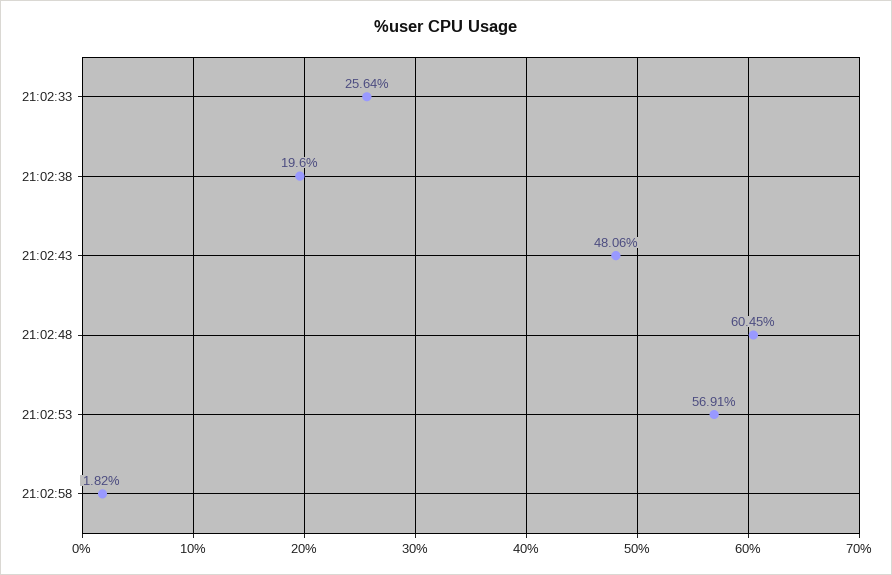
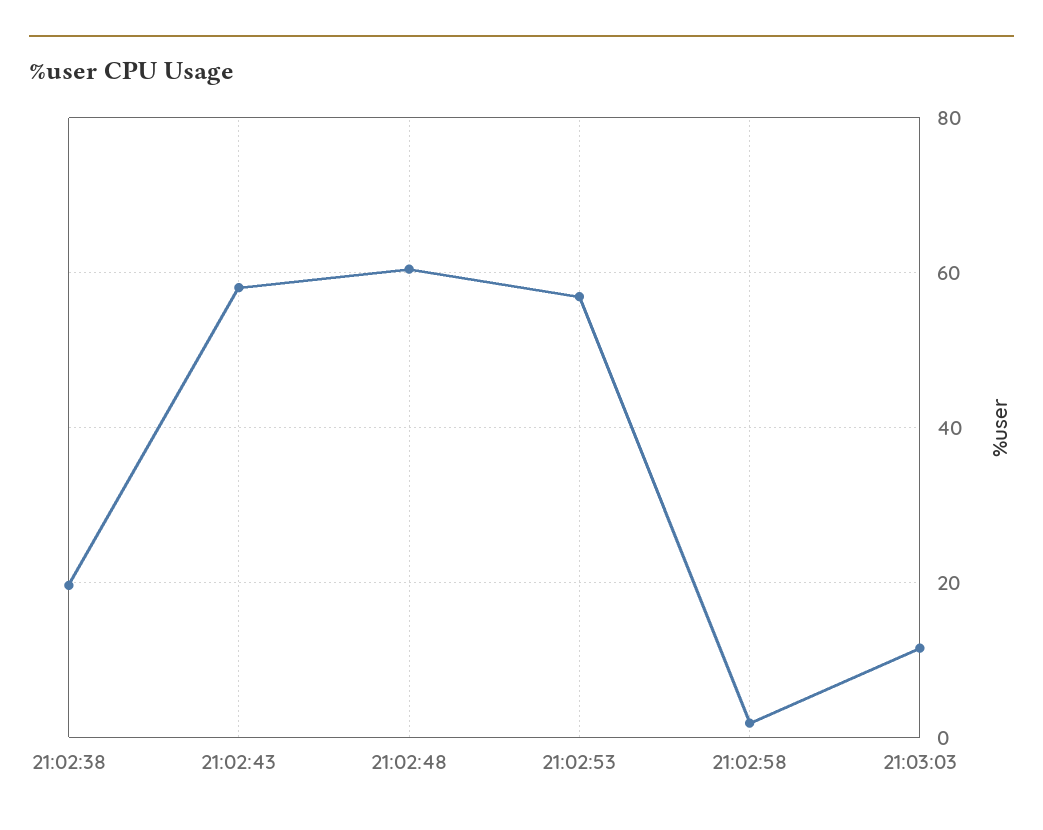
21:02:33: 25.64 -> none
21:02:43: 48.06 -> 58
21:03:03: none -> 12

